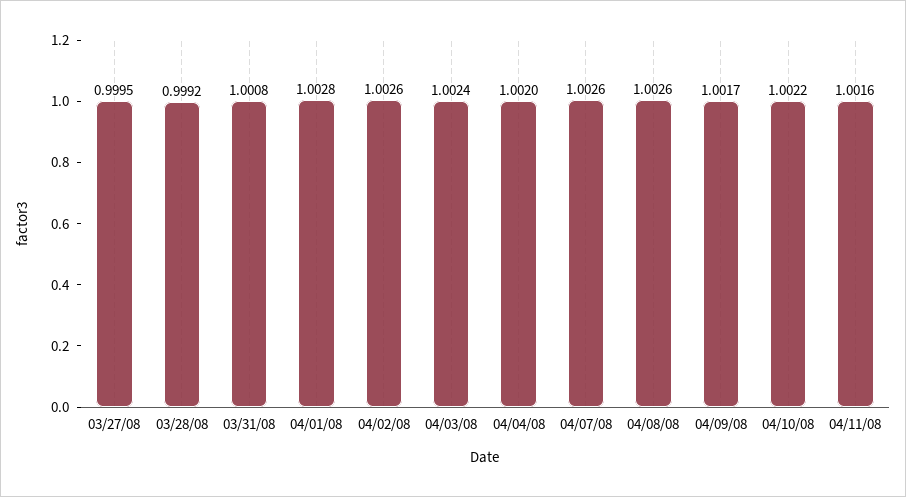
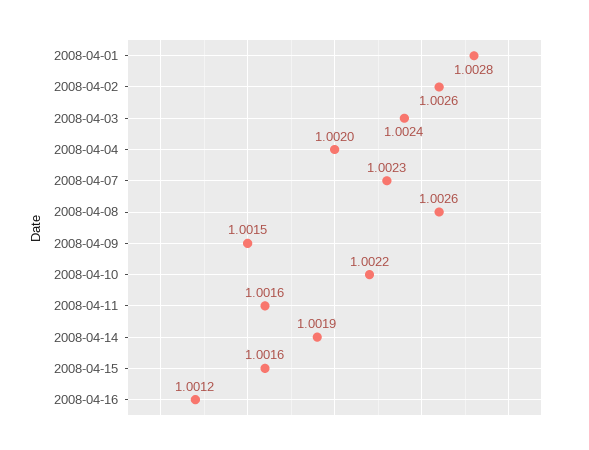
03/27/08: 0.9995 -> none
03/28/08: 0.9992 -> none
03/31/08: 1.0008 -> none
04/07/08: 1.0026 -> 1.0023
04/09/08: 1.0017 -> 1.0015
2008-04-14: none -> 1.0019
2008-04-15: none -> 1.0016
2008-04-16: none -> 1.0012

